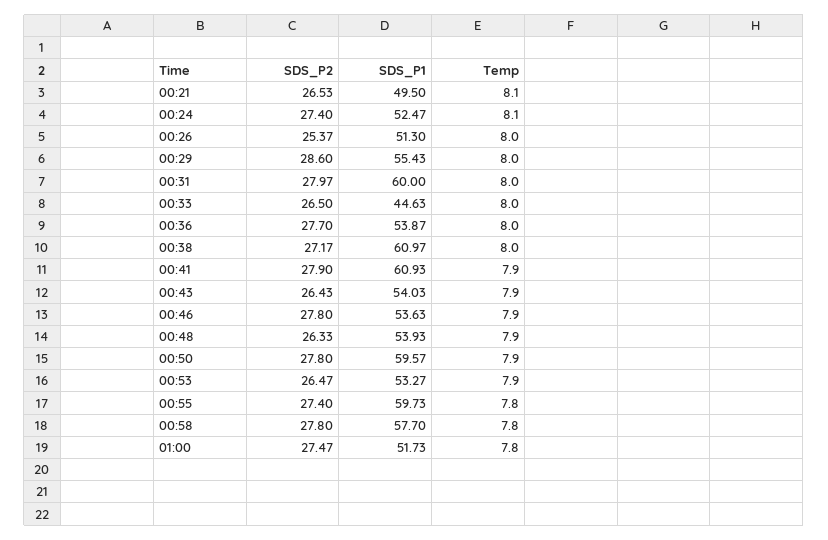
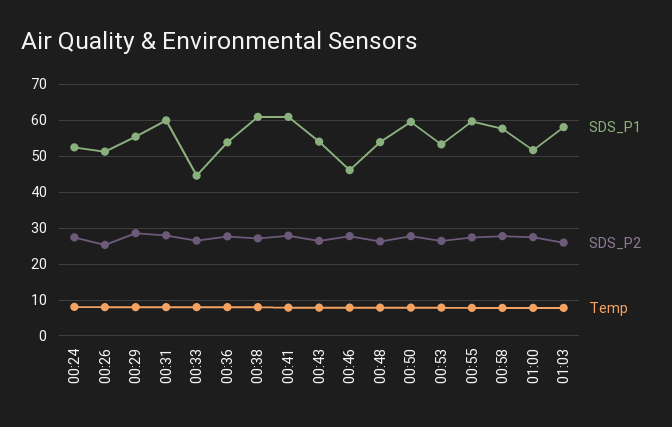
SDS_P2, 00:21: 26.53 -> none
SDS_P1, 00:21: 49.5 -> none
Temp, 00:21: 8.1 -> none
SDS_P1, 00:46: 53.63 -> 46
SDS_P1, 01:03: none -> 58
SDS_P2, 01:03: none -> 26
Temp, 01:03: none -> 8

